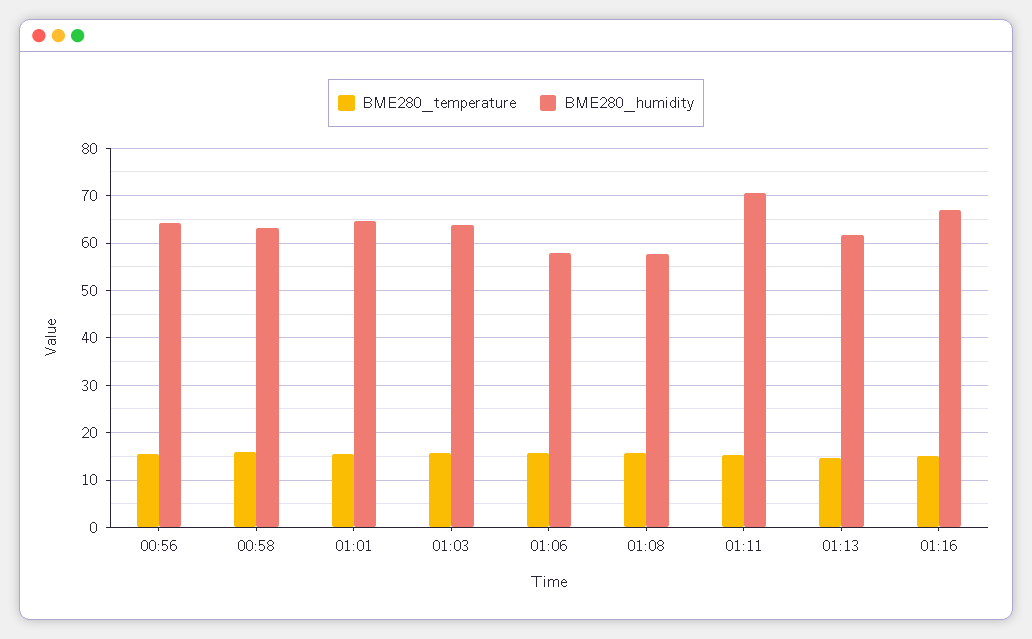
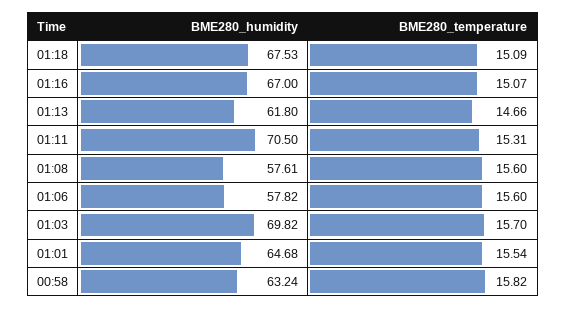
BME280_temperature, 00:56: 16 -> none
BME280_humidity, 00:56: 64 -> none
BME280_humidity, 01:03: 64 -> 69.82
BME280_humidity, 01:18: none -> 67.53
BME280_temperature, 01:18: none -> 15.09

